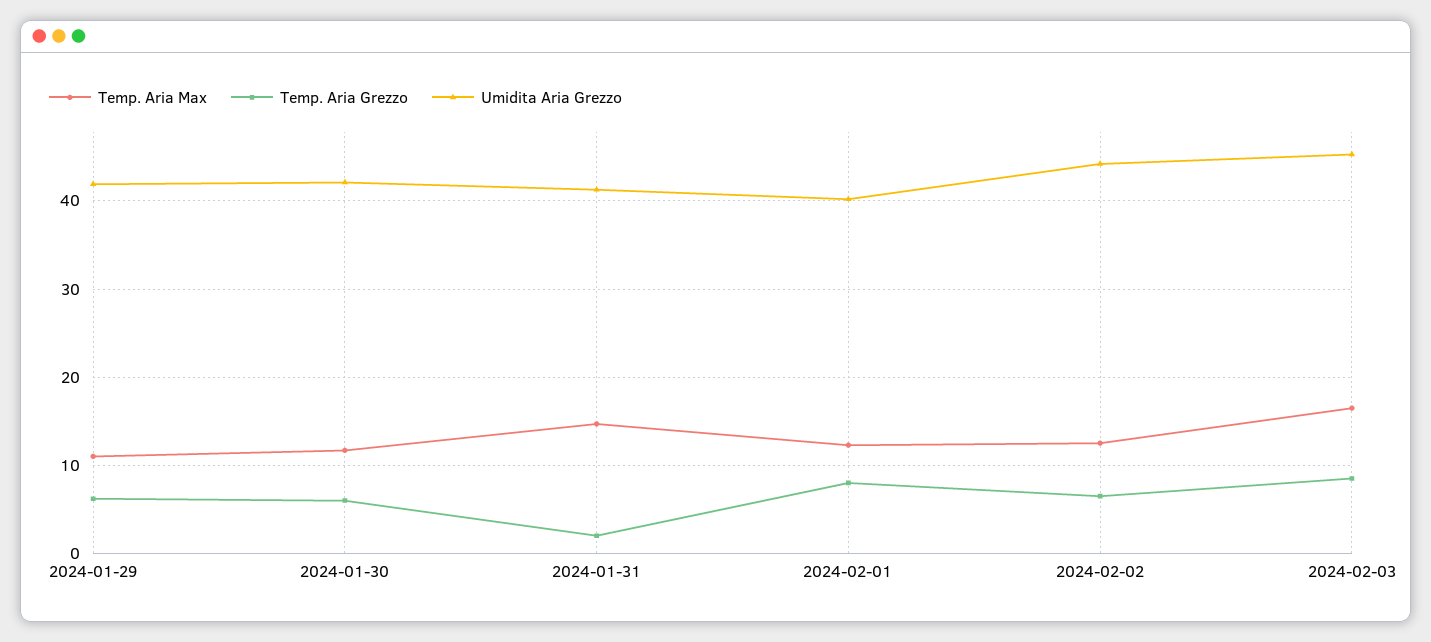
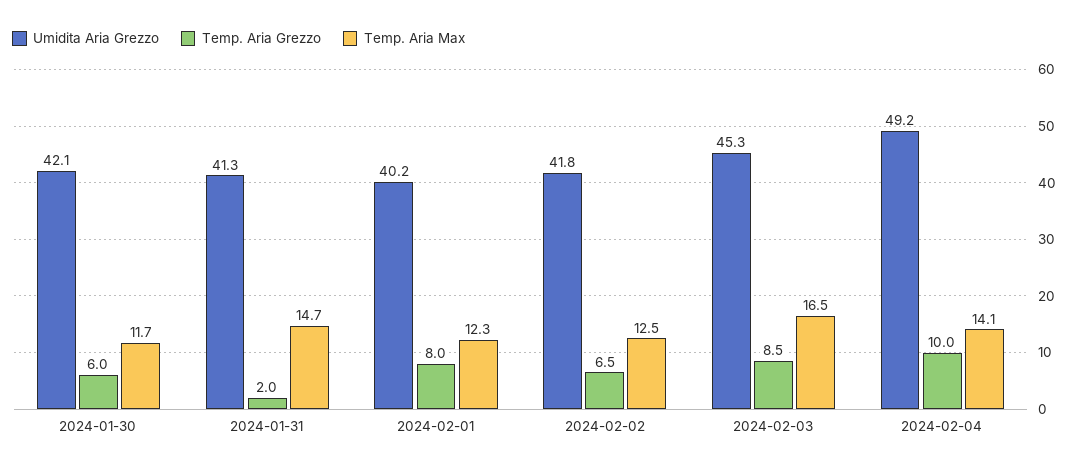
Temp. Aria Max, 2024-01-29: 11 -> none
Temp. Aria Grezzo, 2024-01-29: 6 -> none
Umidita Aria Grezzo, 2024-01-29: 42 -> none
Umidita Aria Grezzo, 2024-02-02: 44 -> 41.8
Umidita Aria Grezzo, 2024-02-04: none -> 49.2
Temp. Aria Grezzo, 2024-02-04: none -> 10
Temp. Aria Max, 2024-02-04: none -> 14.1

